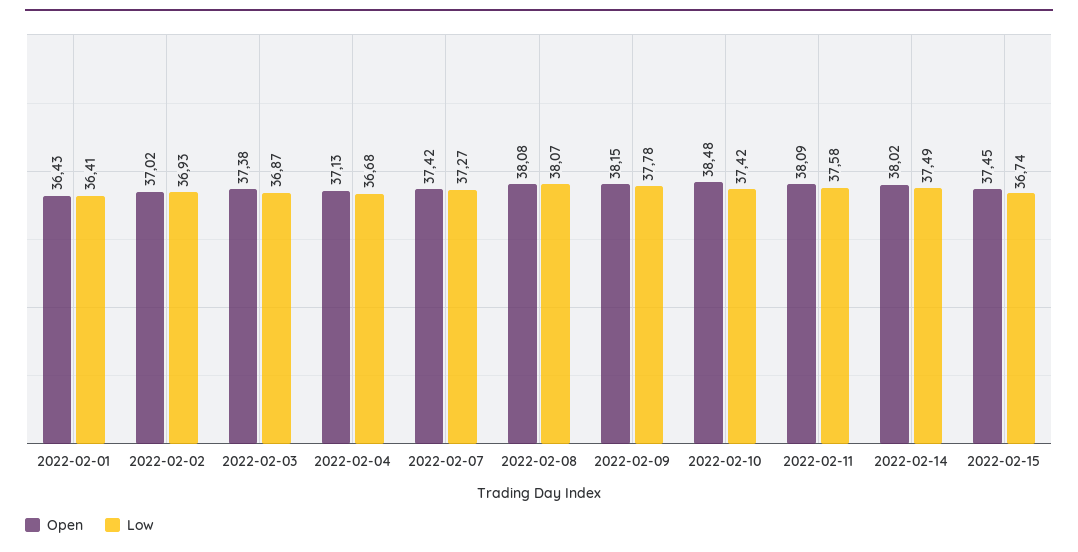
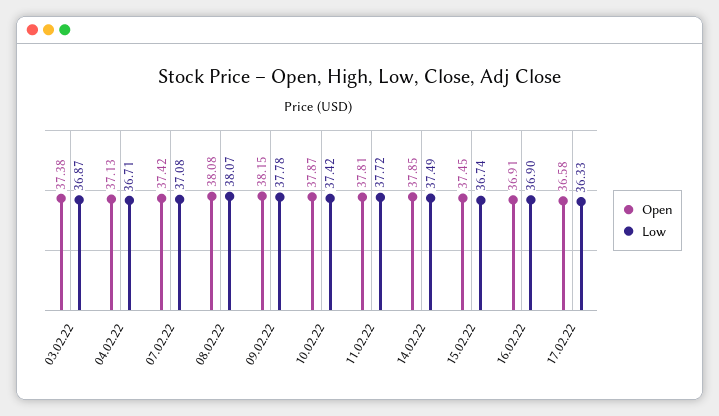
Open, 2022-02-01: 36.43 -> none
Low, 2022-02-01: 36.41 -> none
Open, 2022-02-02: 37.02 -> none
Low, 2022-02-02: 36.93 -> none
Low, 2022-02-04: 36.68 -> 36.71
Low, 2022-02-07: 37.27 -> 37.08
Open, 2022-02-10: 38.48 -> 37.87
Open, 2022-02-11: 38.09 -> 37.81
Low, 2022-02-11: 37.58 -> 37.72
Open, 2022-02-14: 38.02 -> 37.85
Open, 16.02.22: none -> 36.91
Low, 16.02.22: none -> 36.9
Open, 17.02.22: none -> 36.58
Low, 17.02.22: none -> 36.33

